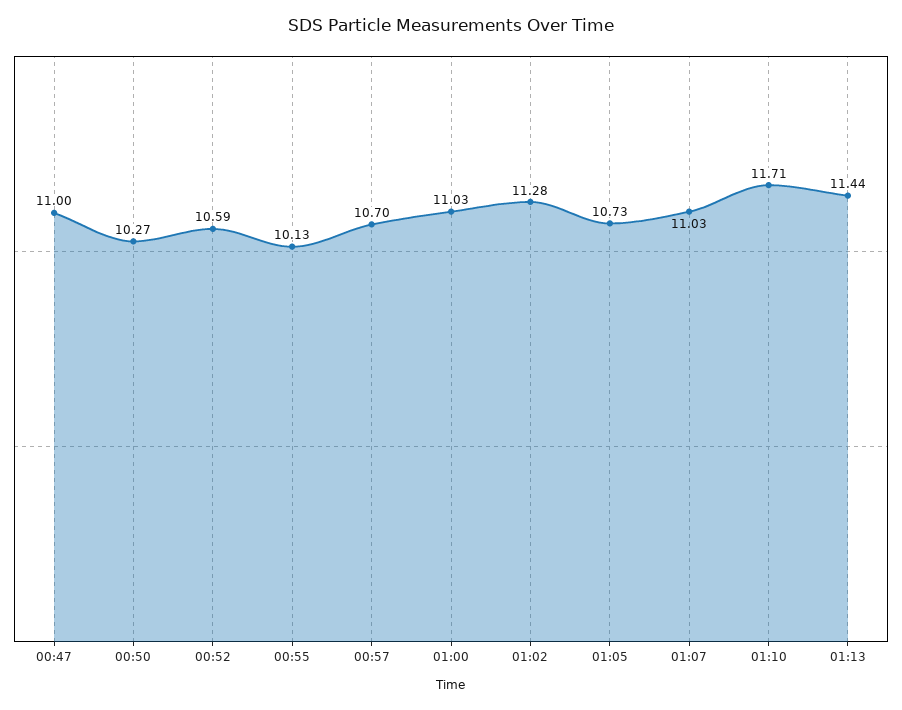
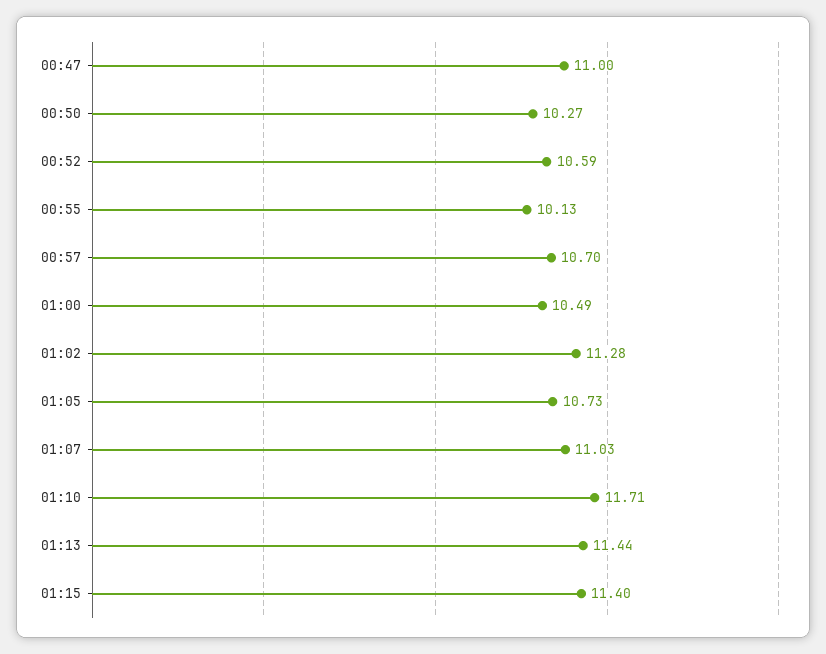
01:00: 11.03 -> 10.49
01:15: none -> 11.4

